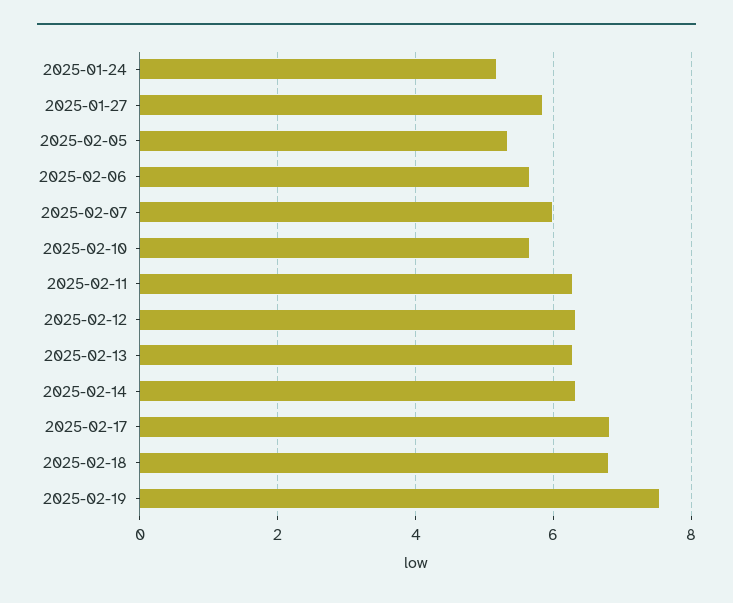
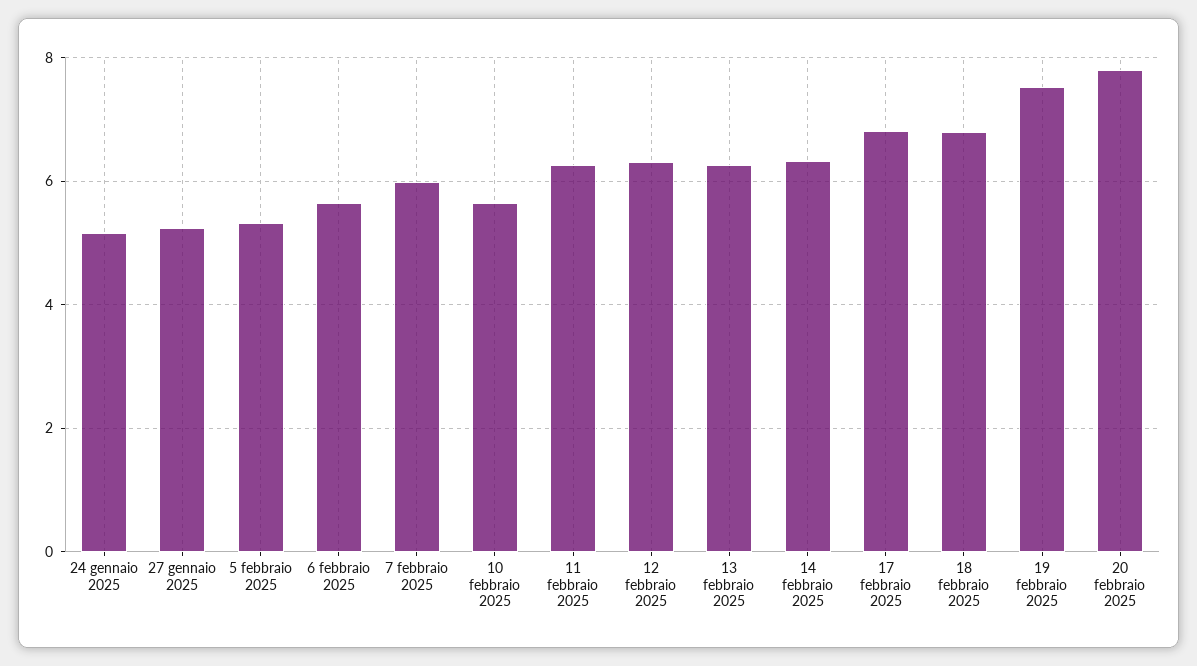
2025-01-27: 5.8 -> 5.2
20 febbraio 2025: none -> 7.8

